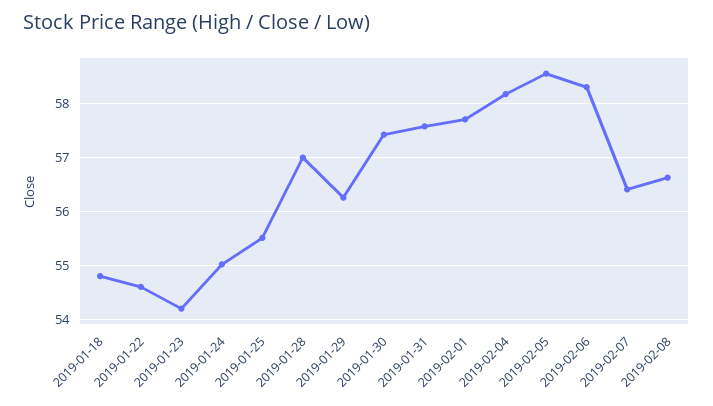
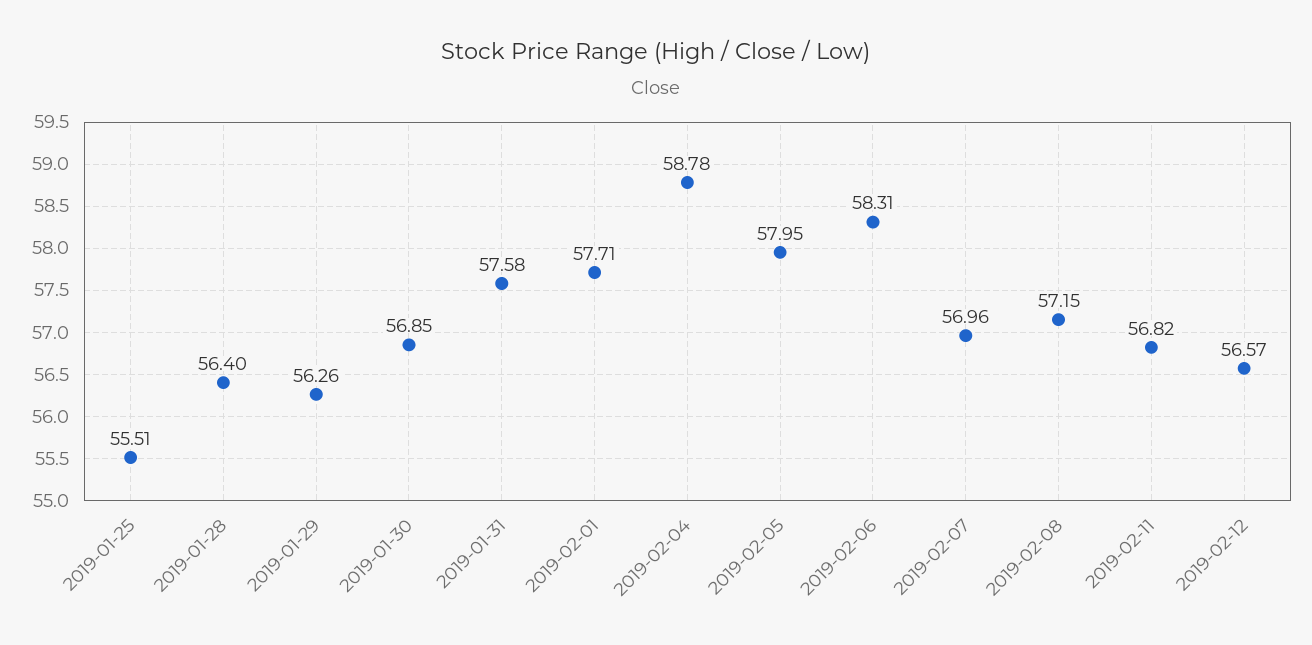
2019-01-18: 54.8 -> none
2019-01-22: 54.6 -> none
2019-01-23: 54.2 -> none
2019-01-24: 55 -> none
2019-01-28: 57 -> 56.4
2019-01-30: 57.4 -> 56.85
2019-02-04: 58.2 -> 58.78
2019-02-05: 58.6 -> 57.95
2019-02-07: 56.4 -> 56.96
2019-02-08: 56.6 -> 57.15
2019-02-11: none -> 56.82
2019-02-12: none -> 56.57

